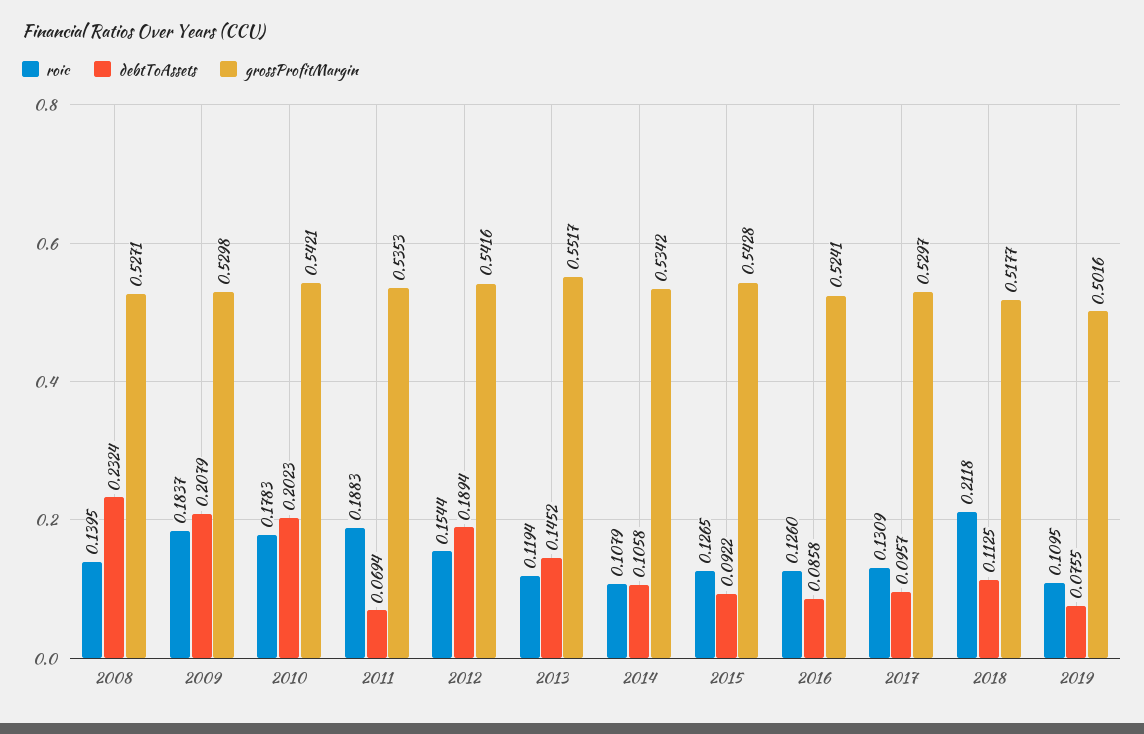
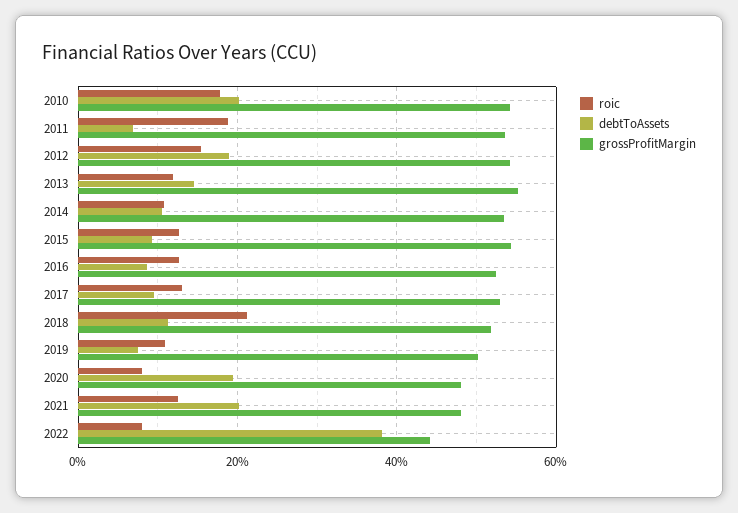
roic, 2008: 0.1395 -> none
debtToAssets, 2008: 0.2324 -> none
grossProfitMargin, 2008: 0.5271 -> none
roic, 2009: 0.1837 -> none
debtToAssets, 2009: 0.2079 -> none
grossProfitMargin, 2009: 0.5298 -> none
roic, 2020: none -> 0.08
debtToAssets, 2020: none -> 0.2
grossProfitMargin, 2020: none -> 0.48
roic, 2021: none -> 0.12
debtToAssets, 2021: none -> 0.2
grossProfitMargin, 2021: none -> 0.48
roic, 2022: none -> 0.08
debtToAssets, 2022: none -> 0.38
grossProfitMargin, 2022: none -> 0.44

